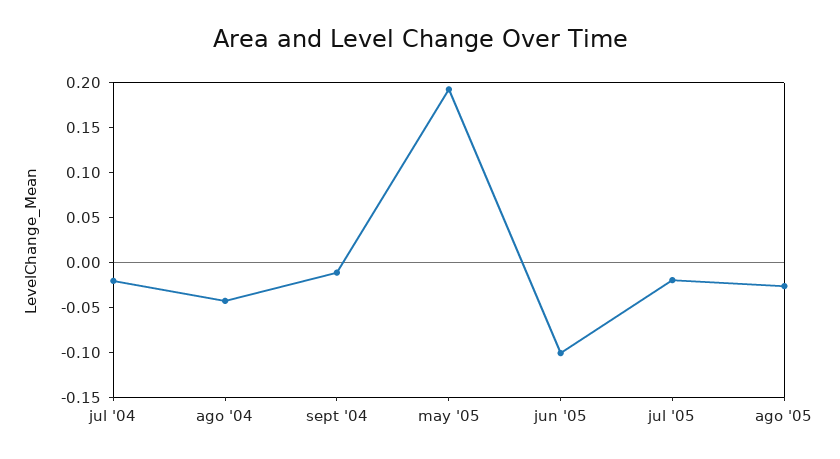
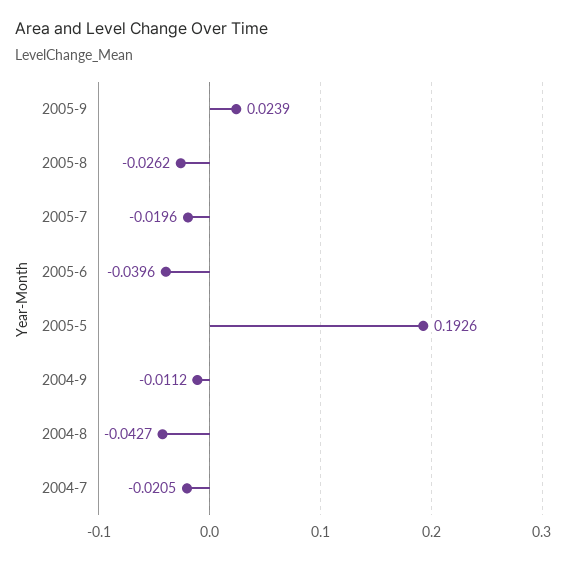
jun '05: -0.1 -> -0.0396
2005-9: none -> 0.0239

